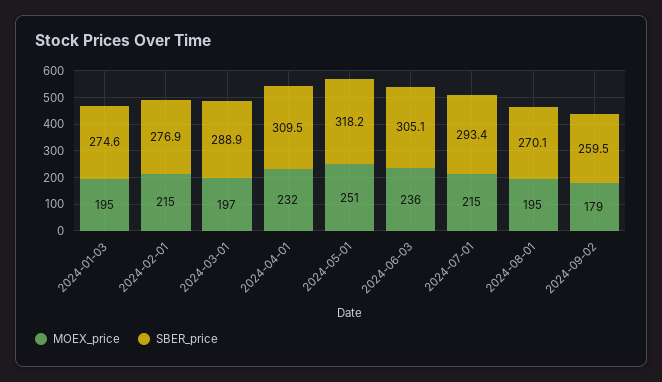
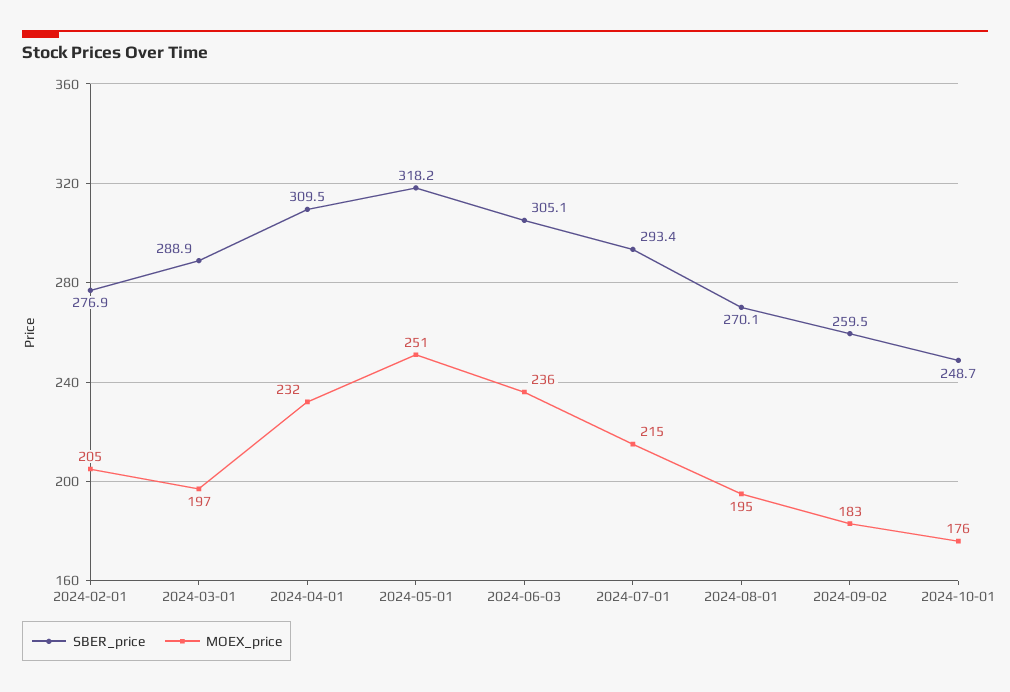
MOEX_price, 2024-01-03: 195 -> none
SBER_price, 2024-01-03: 274.6 -> none
MOEX_price, 2024-02-01: 215 -> 205
MOEX_price, 2024-09-02: 179 -> 183
SBER_price, 2024-10-01: none -> 248.7
MOEX_price, 2024-10-01: none -> 176

